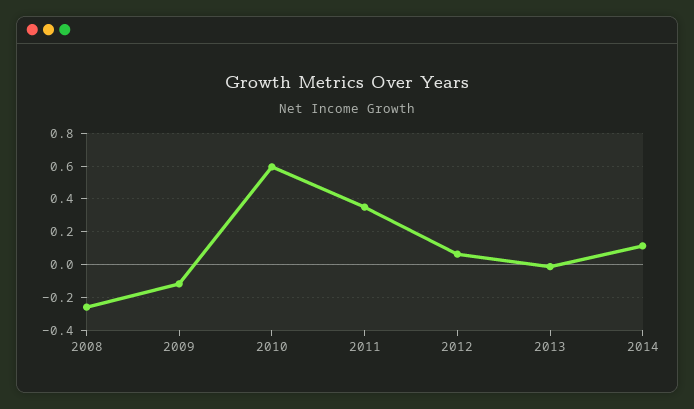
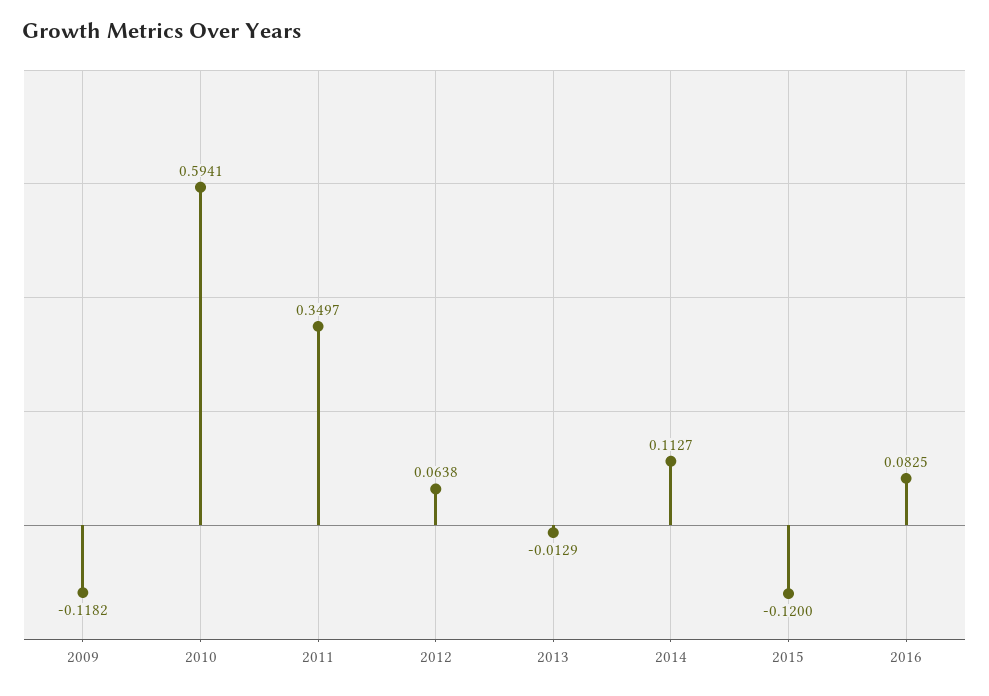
2008: -0.25 -> none
2015: none -> -0.12
2016: none -> 0.0825

